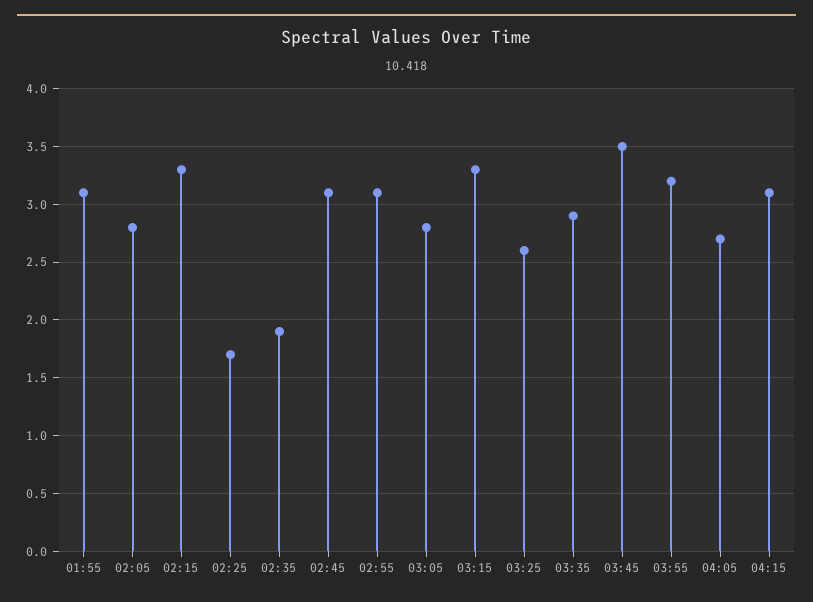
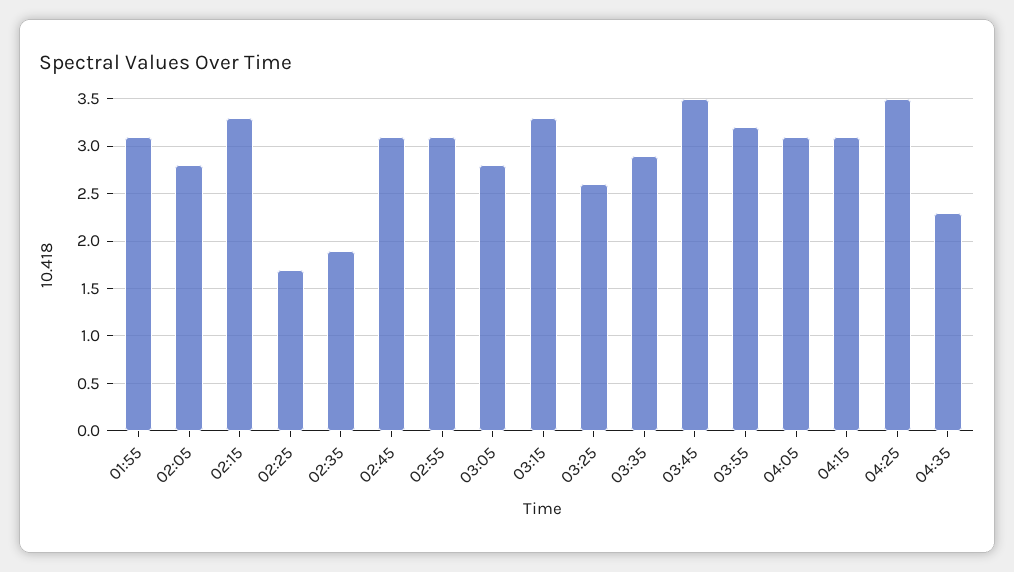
04:05: 2.7 -> 3.1
04:25: none -> 3.5
04:35: none -> 2.3

